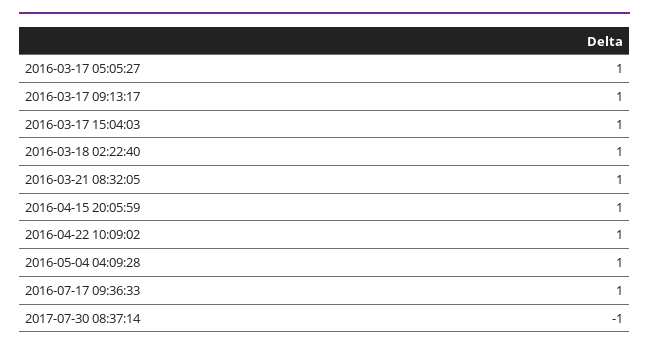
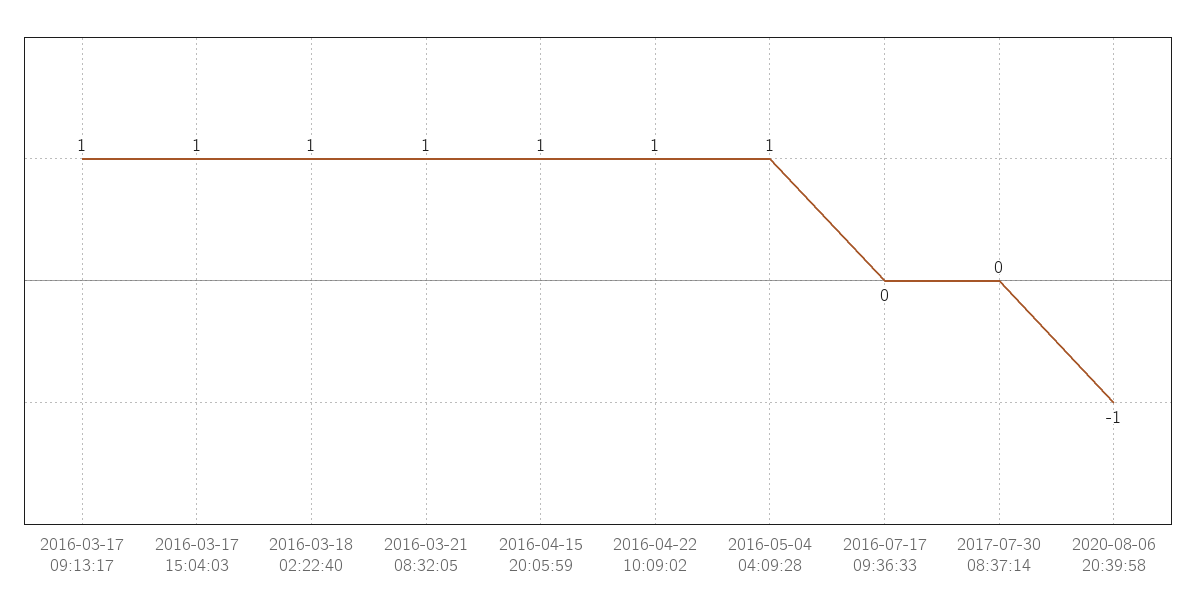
2016-03-17 05:05:27: 1 -> none
2016-07-17 09:36:33: 1 -> 0
2017-07-30 08:37:14: -1 -> 0
2020-08-06 20:39:58: none -> -1

